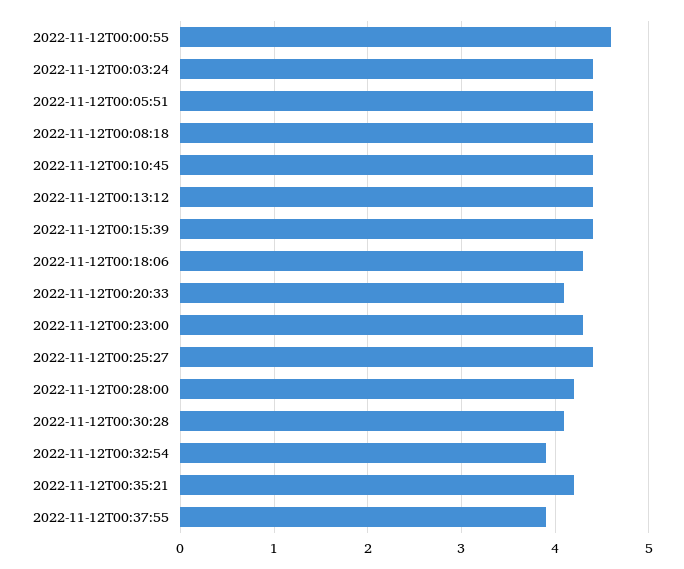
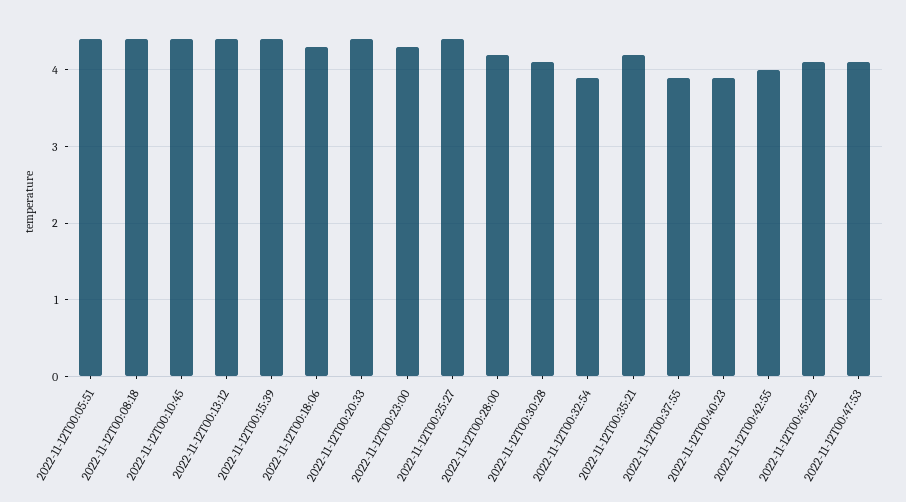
2022-11-12T00:00:55: 4.6 -> none
2022-11-12T00:03:24: 4.4 -> none
2022-11-12T00:20:33: 4.1 -> 4.4
2022-11-12T00:40:23: none -> 3.9
2022-11-12T00:42:55: none -> 4
2022-11-12T00:45:22: none -> 4.1
2022-11-12T00:47:53: none -> 4.1

